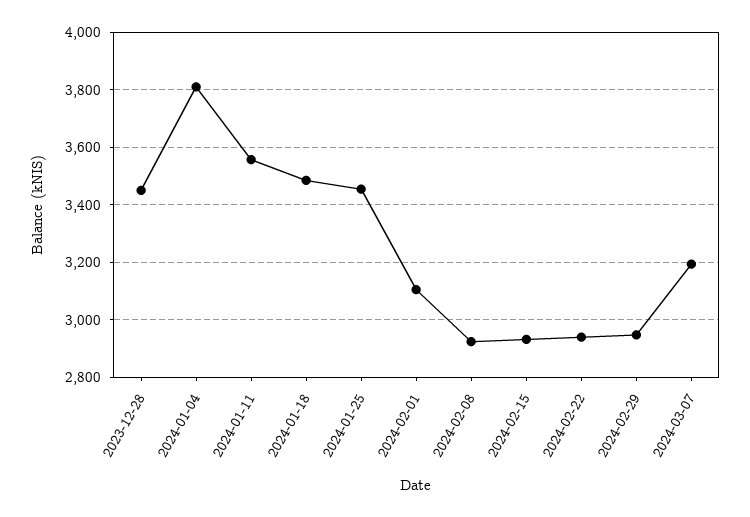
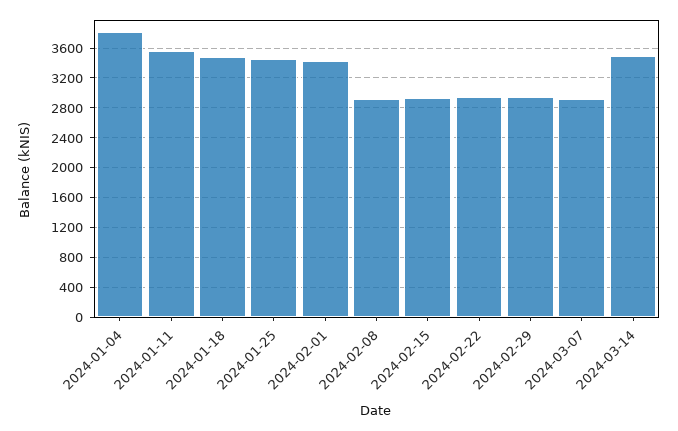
2023-12-28: 3450 -> none
2024-02-01: 3100 -> 3400
2024-03-07: 3200 -> 2900
2024-03-14: none -> 3500

